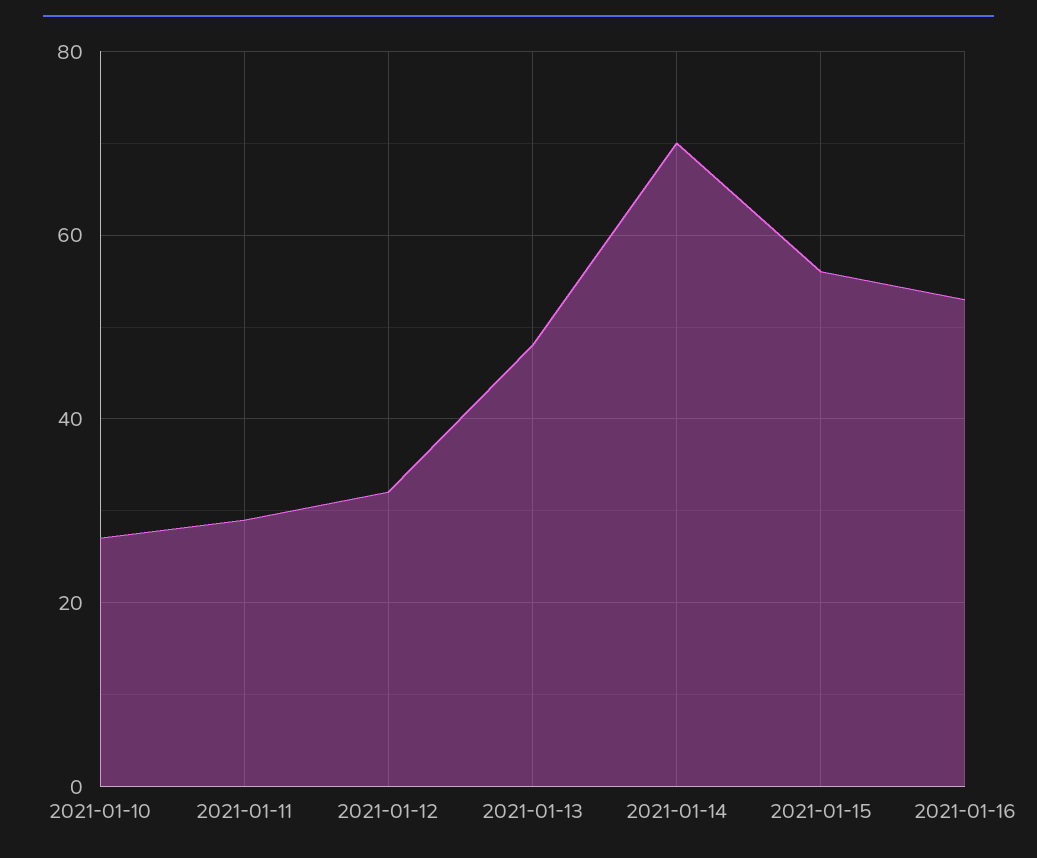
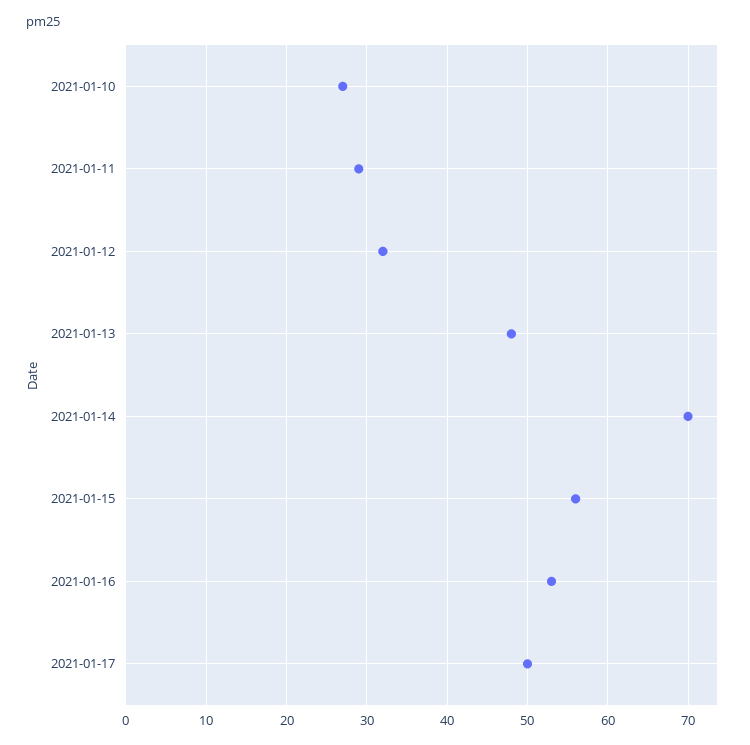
2021-01-17: none -> 50

